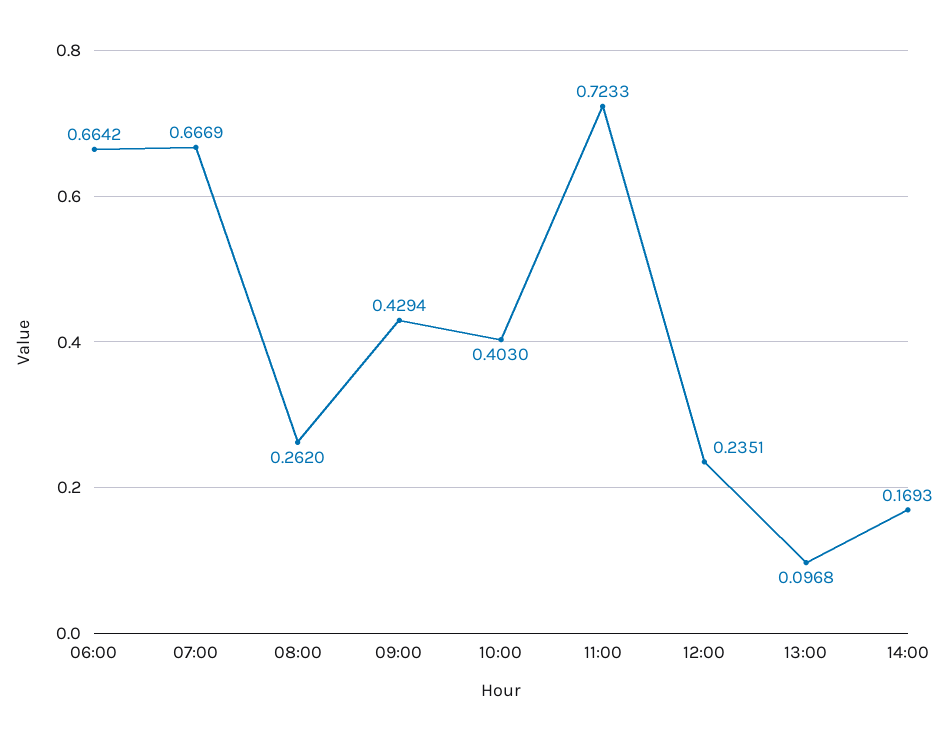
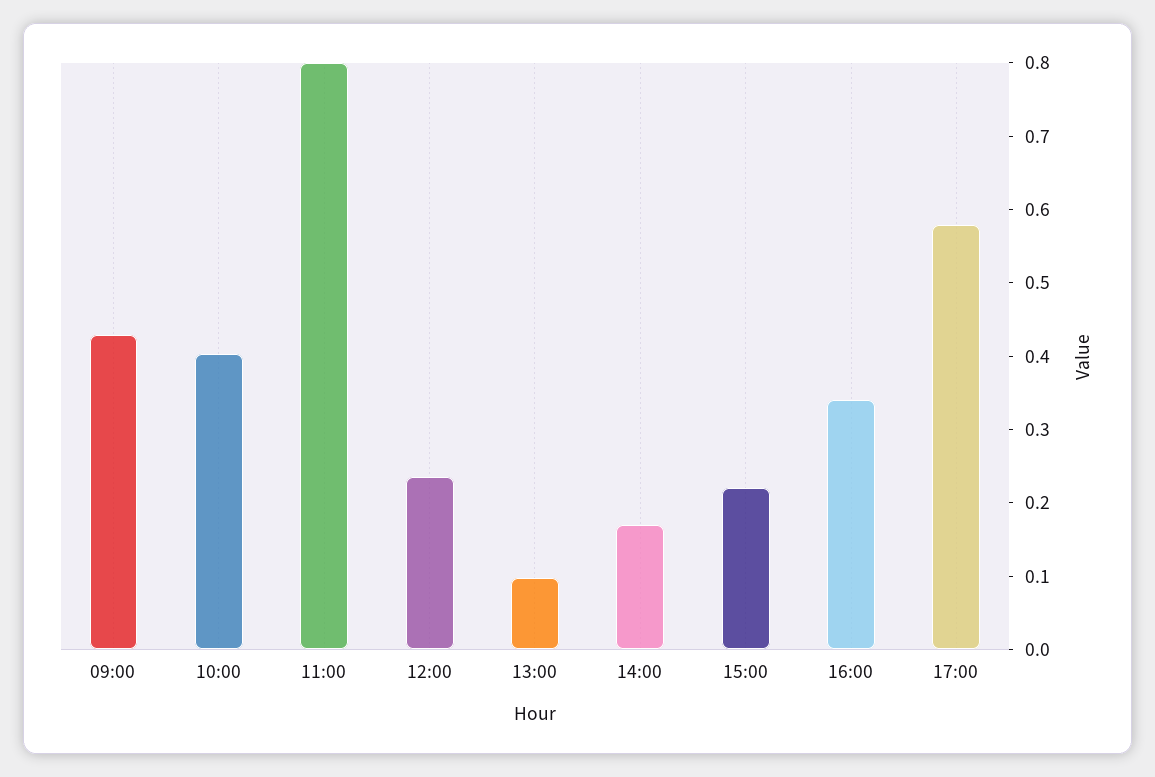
06:00: 0.6642 -> none
07:00: 0.6669 -> none
08:00: 0.262 -> none
11:00: 0.7233 -> 0.8
15:00: none -> 0.22
16:00: none -> 0.34
17:00: none -> 0.58

